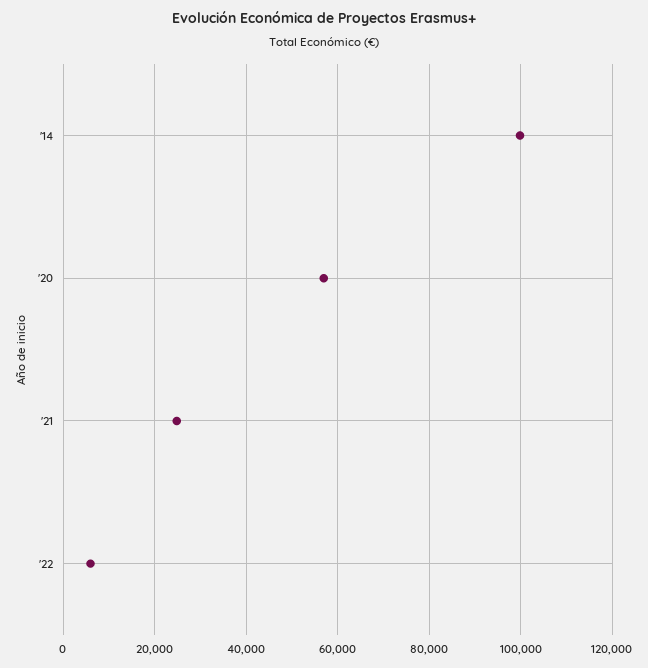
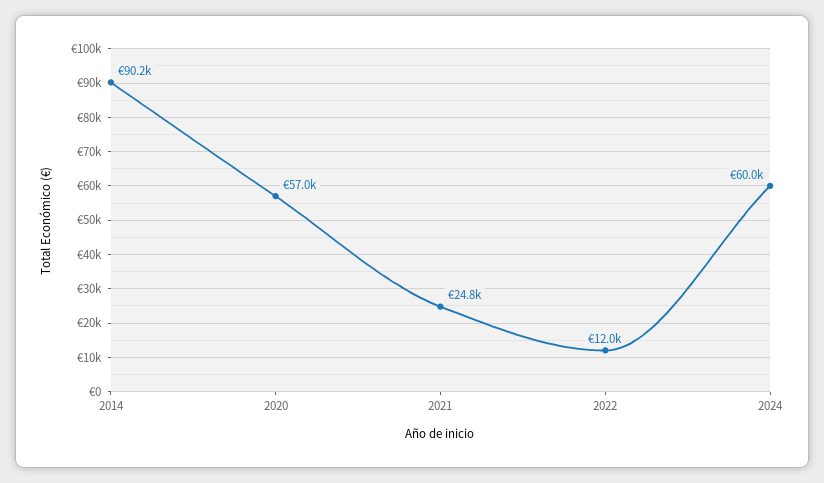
'14: 100000 -> 90200
'22: 6000 -> 12000
2024: none -> 60000

